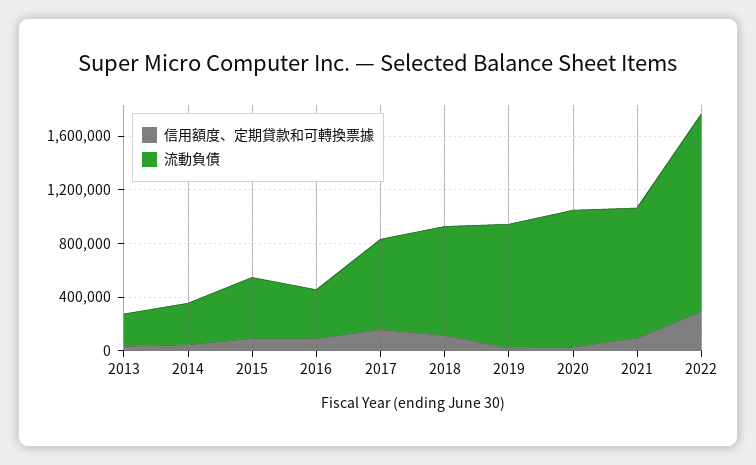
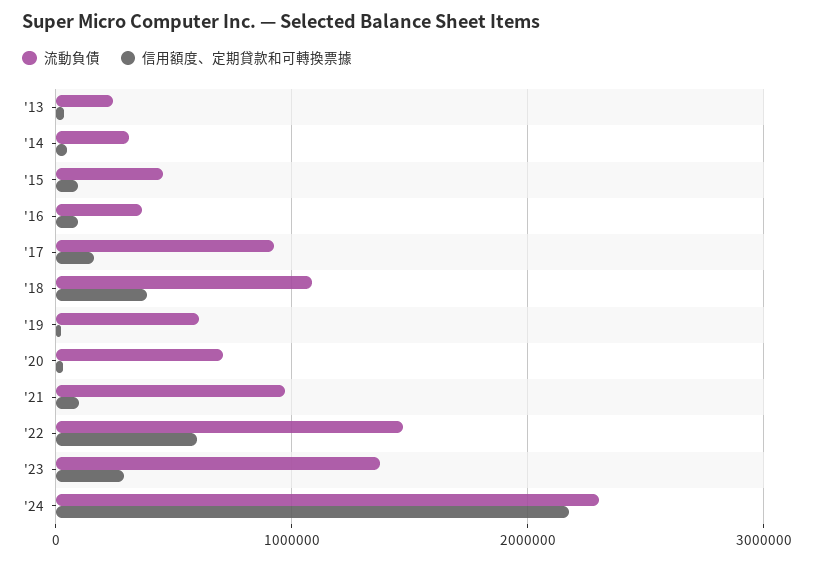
流動負債, 2017: 700000 -> 900000
信用額度、定期貸款和可轉換票據, 2018: 100000 -> 400000
流動負債, 2018: 800000 -> 1100000
流動負債, 2019: 900000 -> 600000
流動負債, 2020: 1000000 -> 700000
信用額度、定期貸款和可轉換票據, 2022: 300000 -> 600000
流動負債, '23: none -> 1400000
信用額度、定期貸款和可轉換票據, '23: none -> 300000
流動負債, '24: none -> 2300000
信用額度、定期貸款和可轉換票據, '24: none -> 2200000

